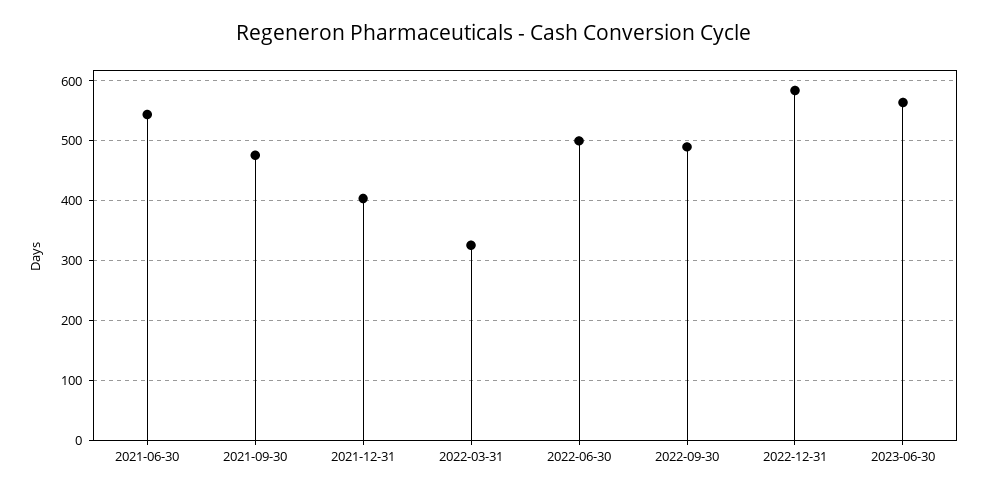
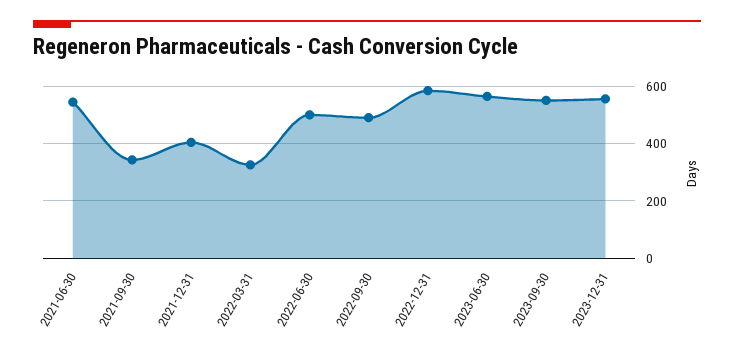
2021-09-30: 480 -> 350
2023-09-30: none -> 550
2023-12-31: none -> 550

